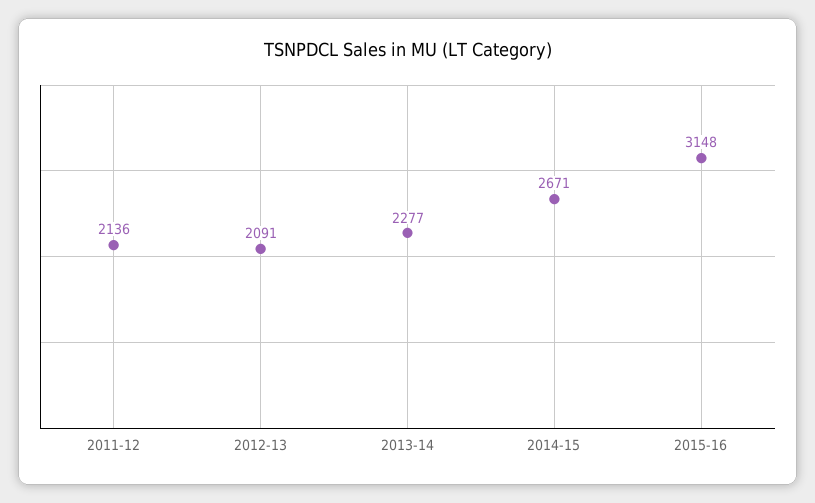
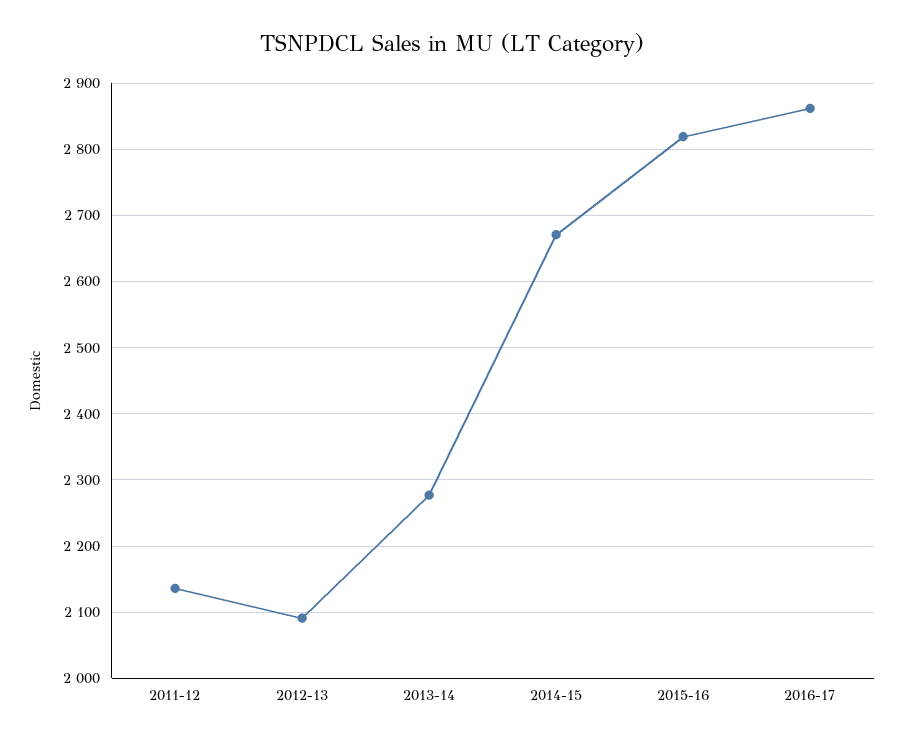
2015-16: 3148 -> 2820
2016-17: none -> 2860

